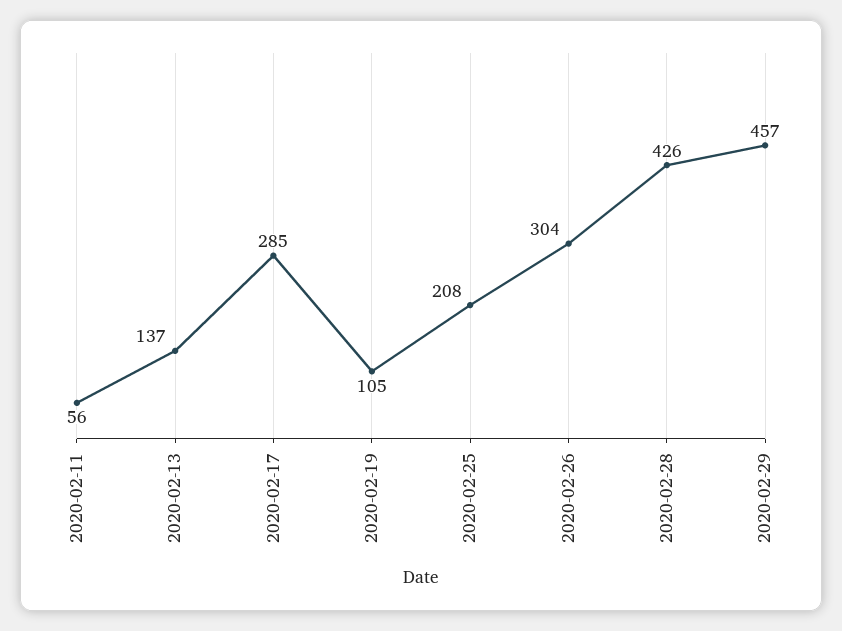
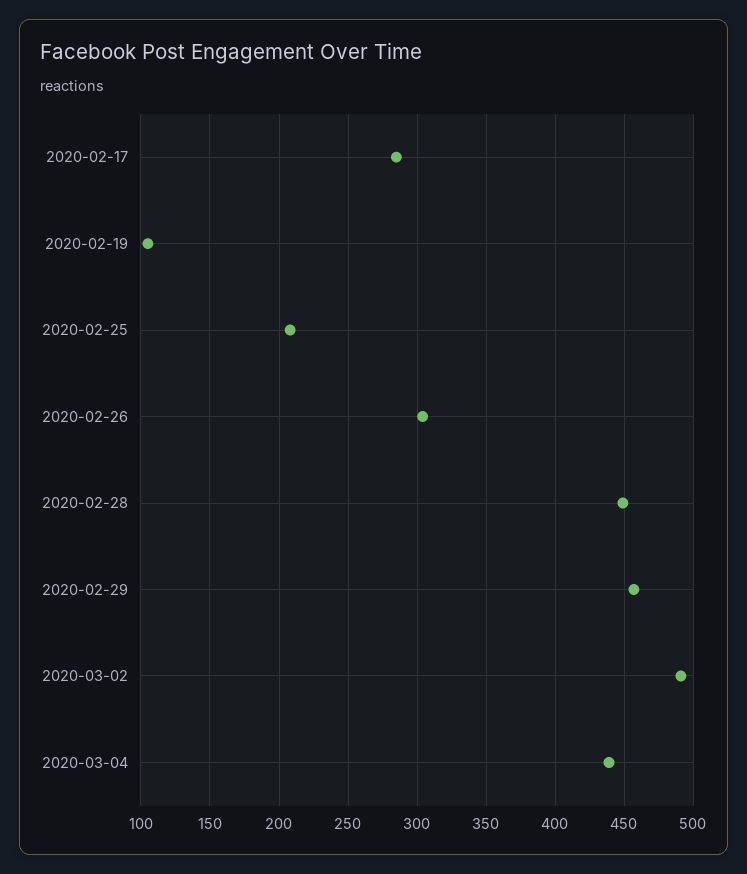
2020-02-11: 56 -> none
2020-02-13: 137 -> none
2020-02-28: 426 -> 450
2020-03-02: none -> 490
2020-03-04: none -> 440

